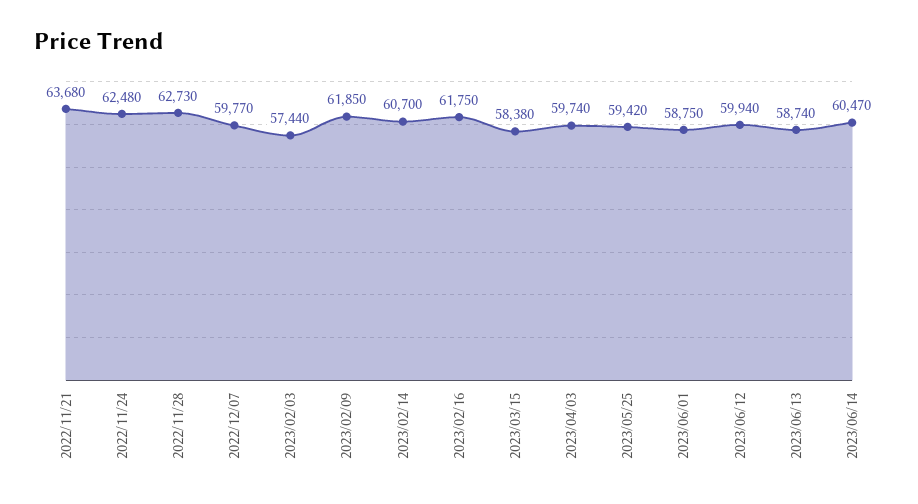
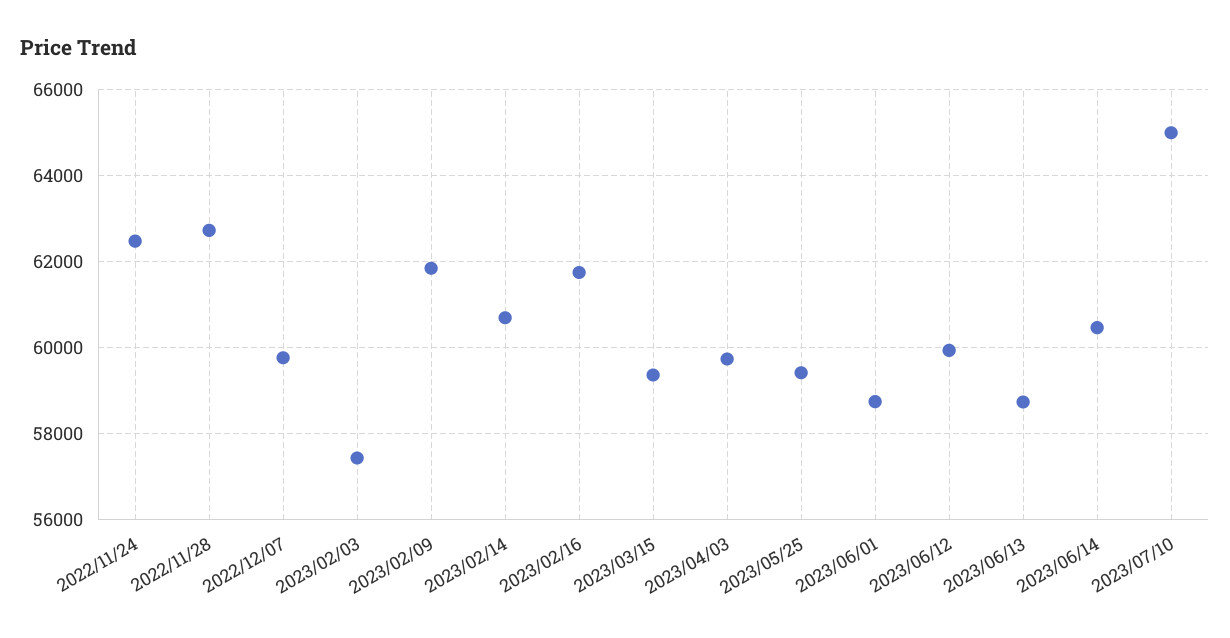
2022/11/21: 63680 -> none
2023/03/15: 58380 -> 59400
2023/07/10: none -> 65000

